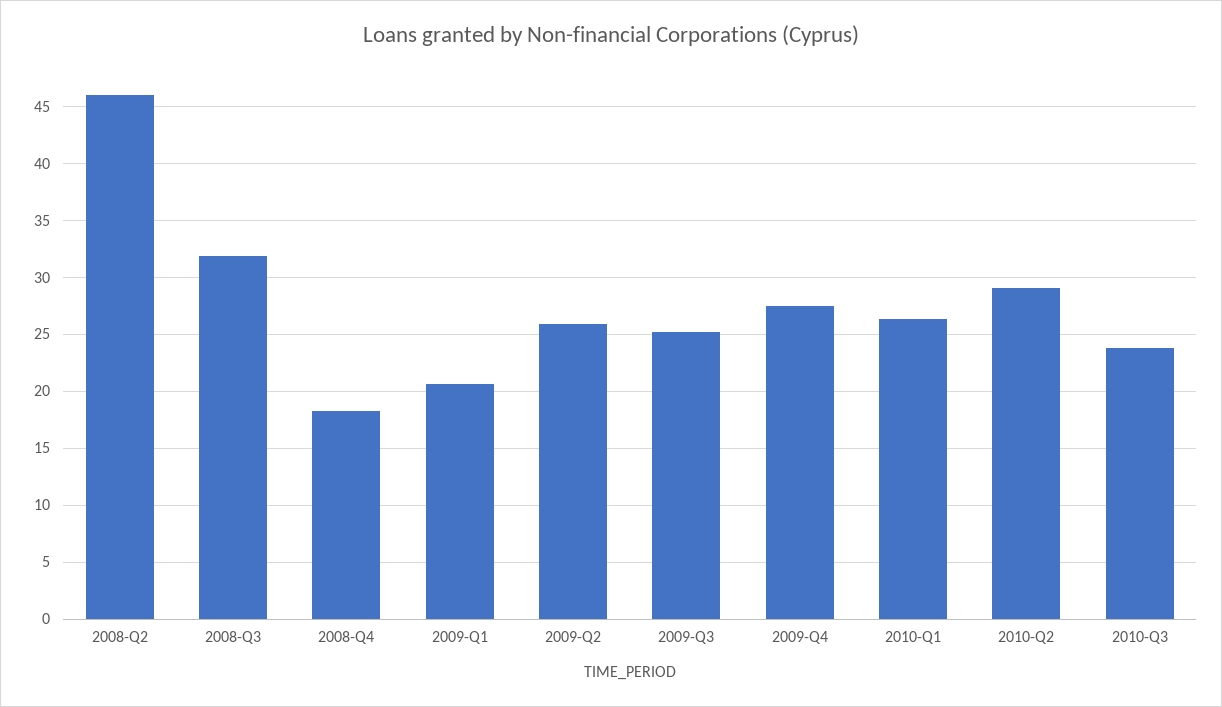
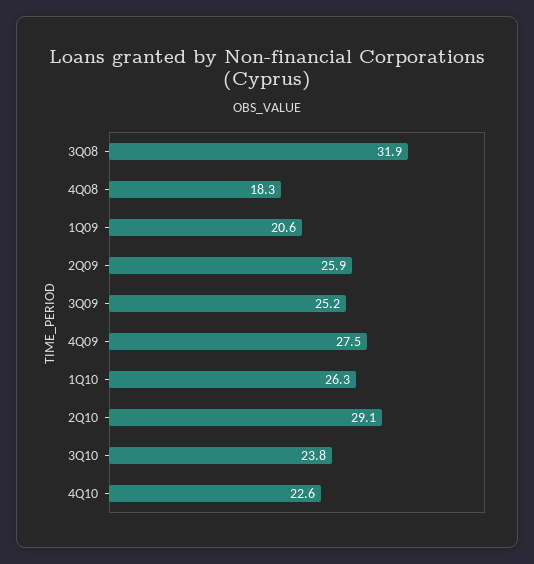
2008-Q2: 46 -> none
4Q10: none -> 22.6

